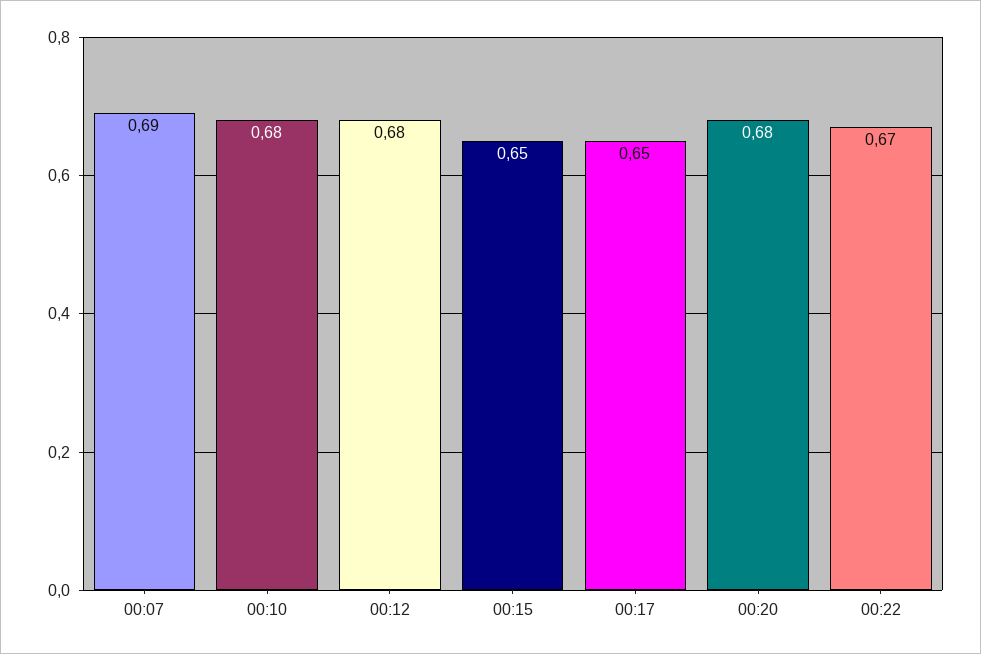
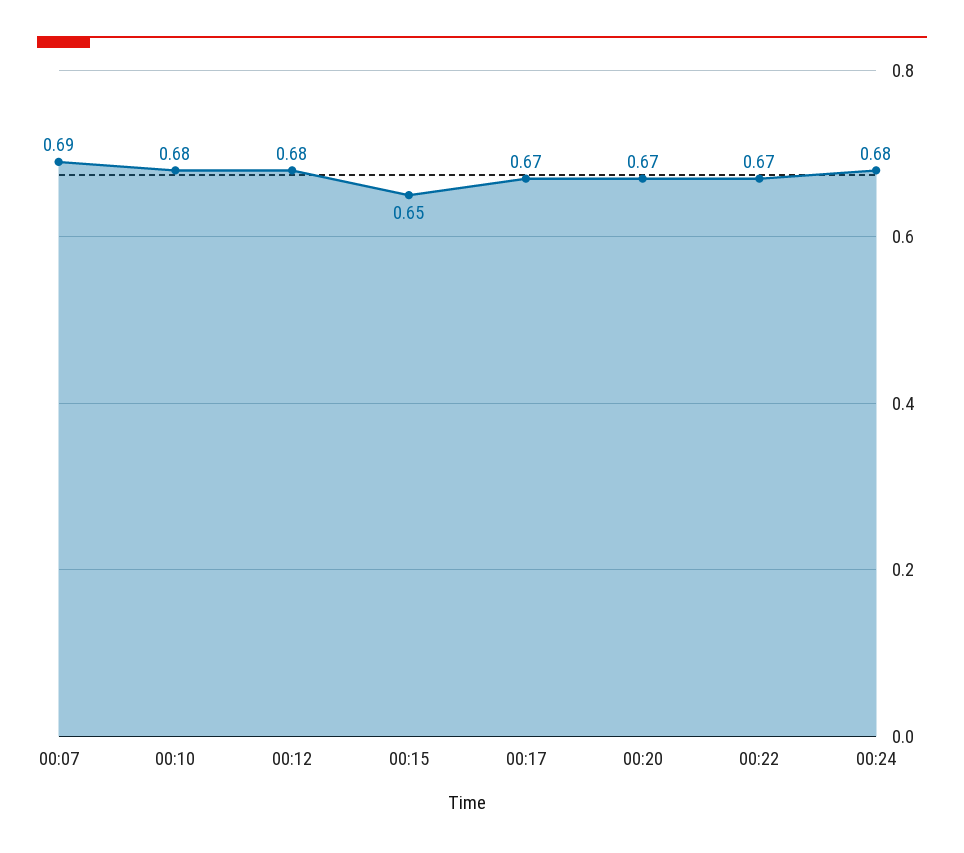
00:17: 0.65 -> 0.67
00:20: 0.68 -> 0.67
00:24: none -> 0.68

